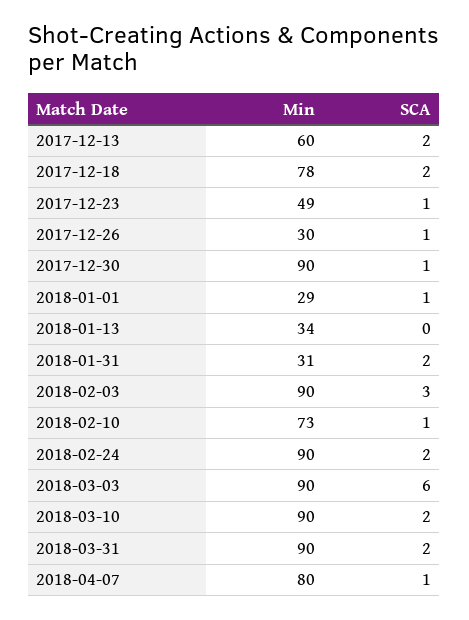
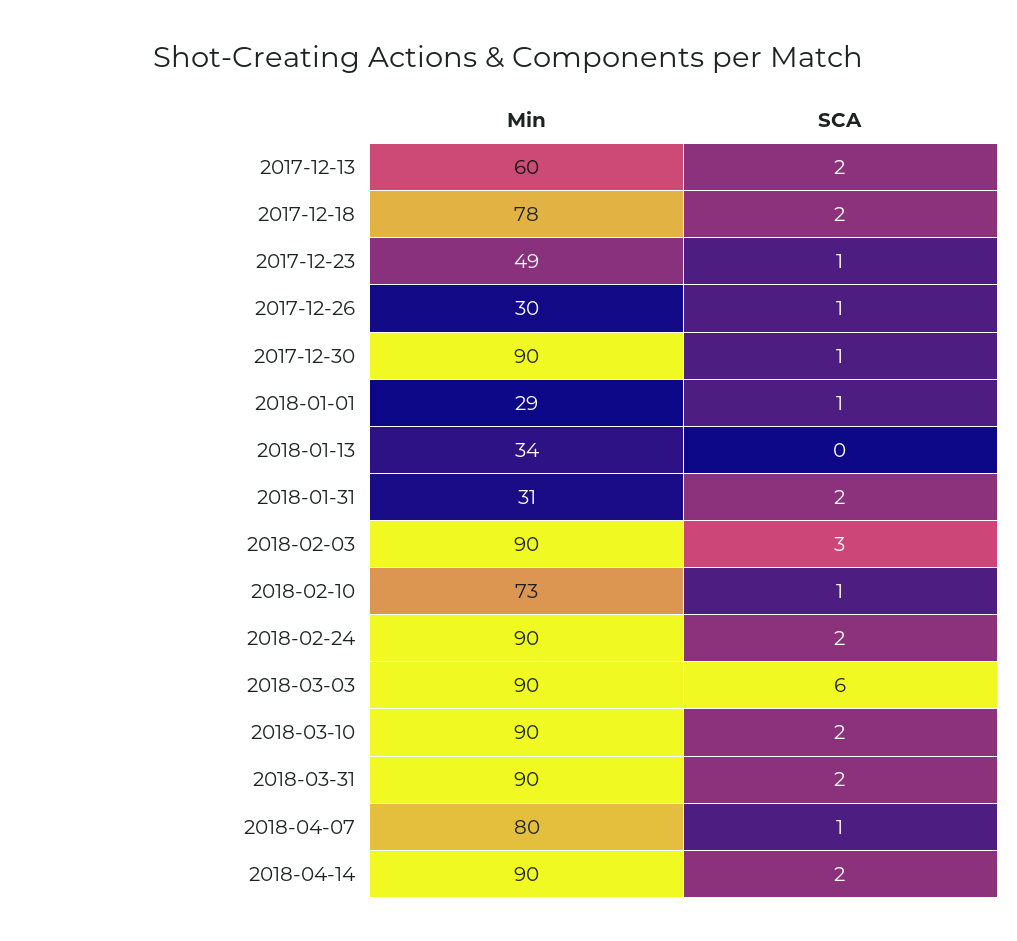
Min, 2018-04-14: none -> 90
SCA, 2018-04-14: none -> 2

